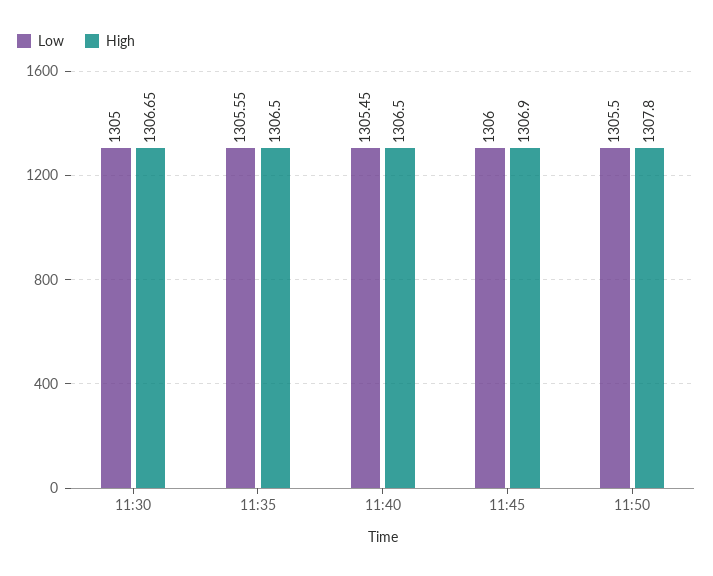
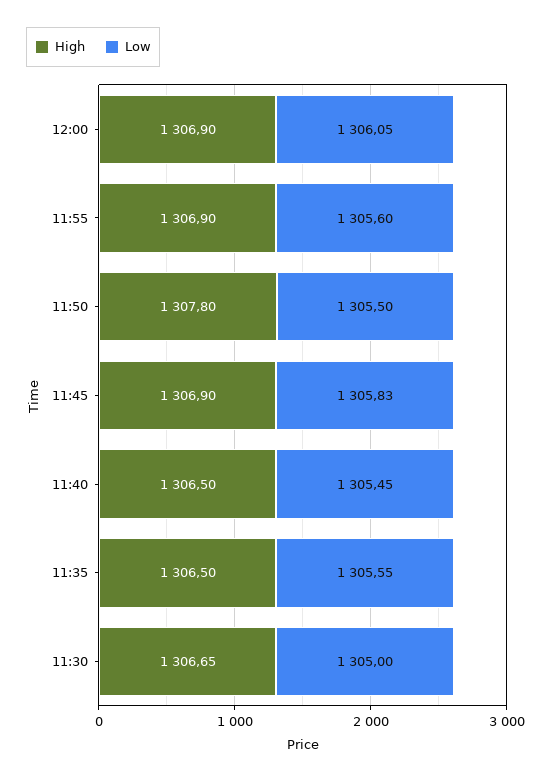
Low, 11:45: 1306 -> 1305.83
High, 12:00: none -> 1306.9
Low, 12:00: none -> 1306.05
High, 11:55: none -> 1306.9
Low, 11:55: none -> 1305.6

